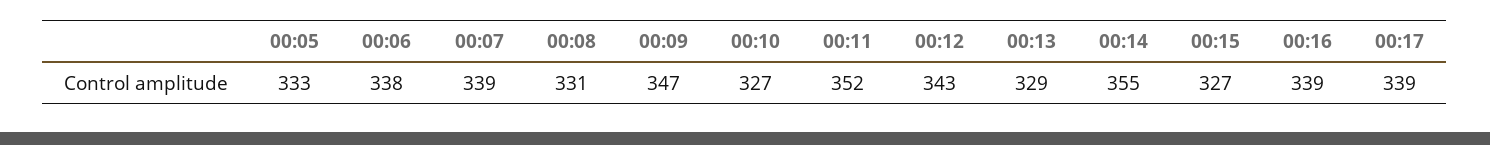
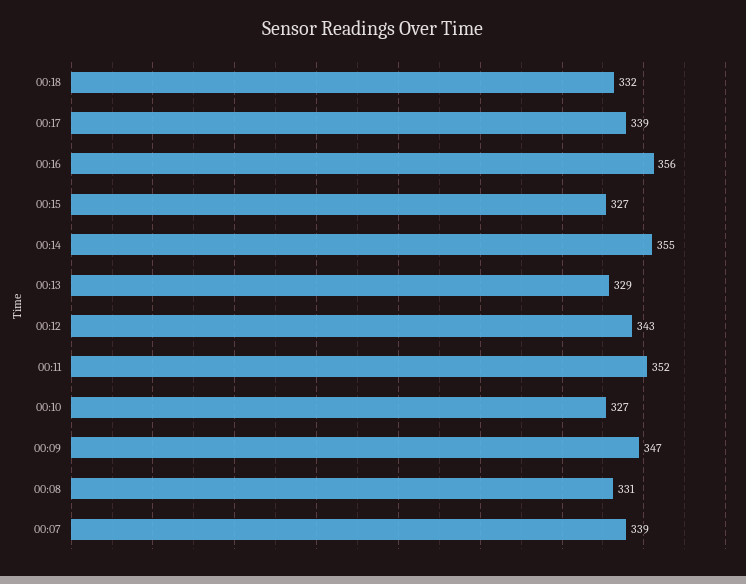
00:05: 333 -> none
00:06: 338 -> none
00:16: 339 -> 356
00:18: none -> 332

